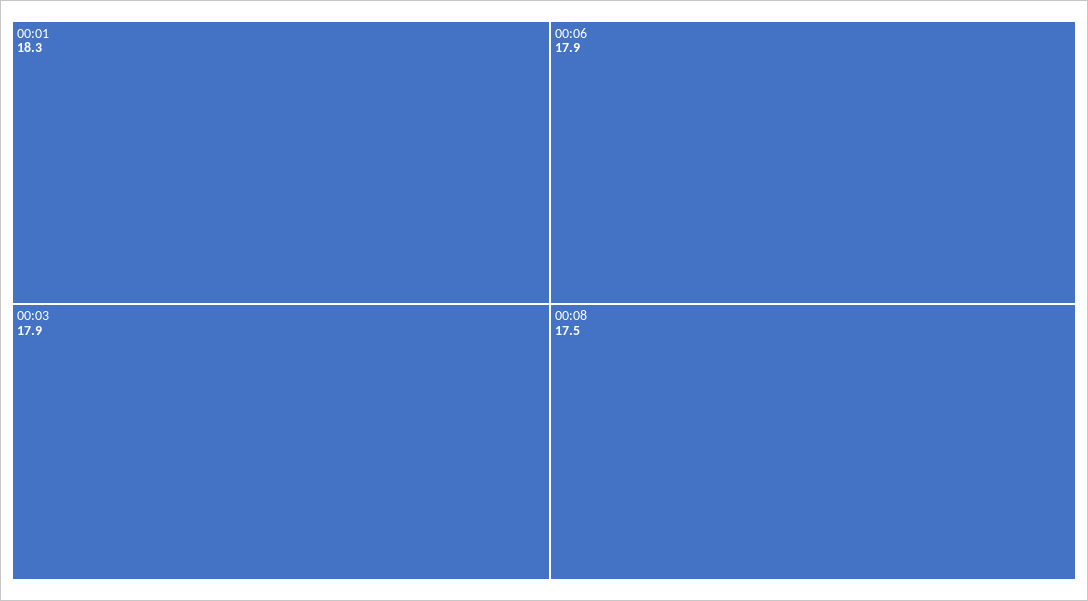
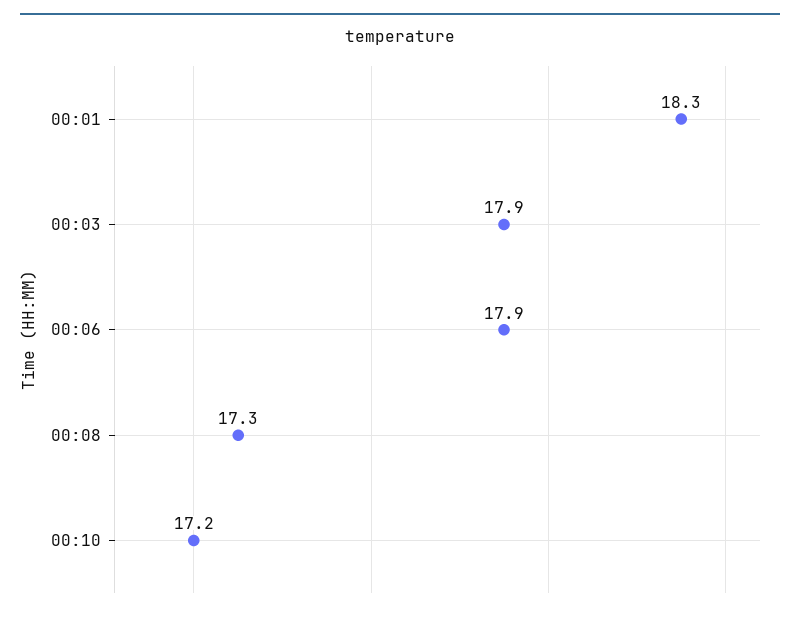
00:08: 17.5 -> 17.3
00:10: none -> 17.2

